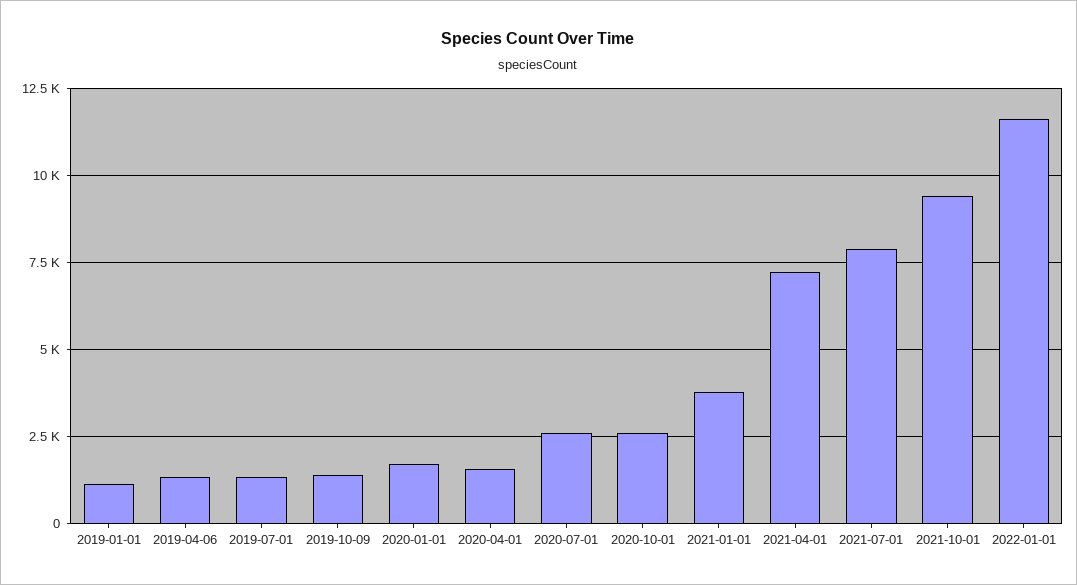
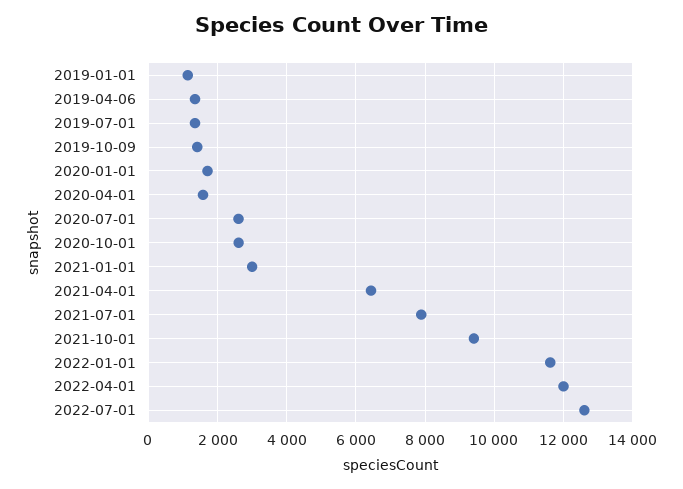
2021-01-01: 3750 -> 3000
2021-04-01: 7250 -> 6400
2022-04-01: none -> 12000
2022-07-01: none -> 12600

